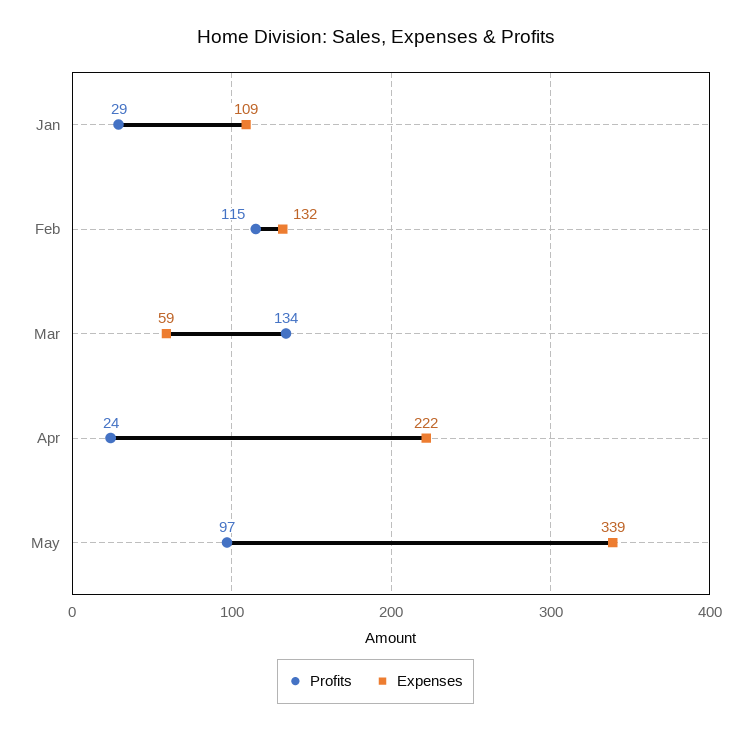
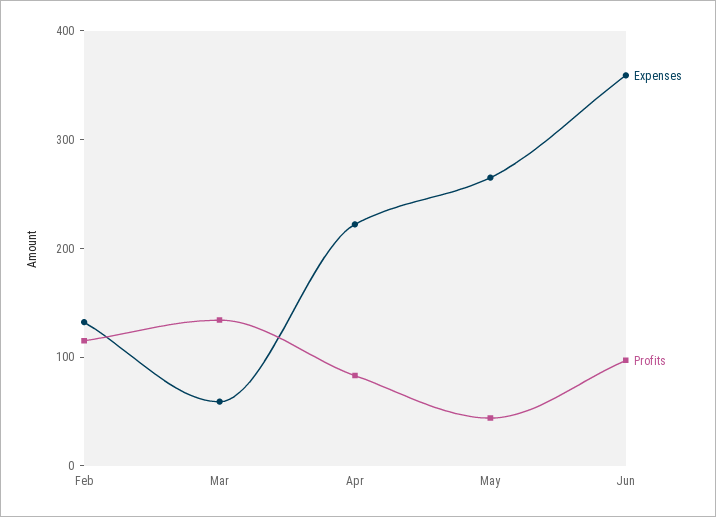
Profits, Jan: 29 -> none
Expenses, Jan: 109 -> none
Profits, Apr: 24 -> 80
Profits, May: 97 -> 40
Expenses, May: 339 -> 260
Expenses, Jun: none -> 360
Profits, Jun: none -> 100

